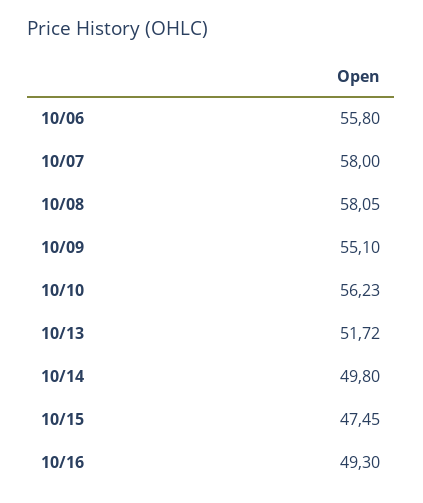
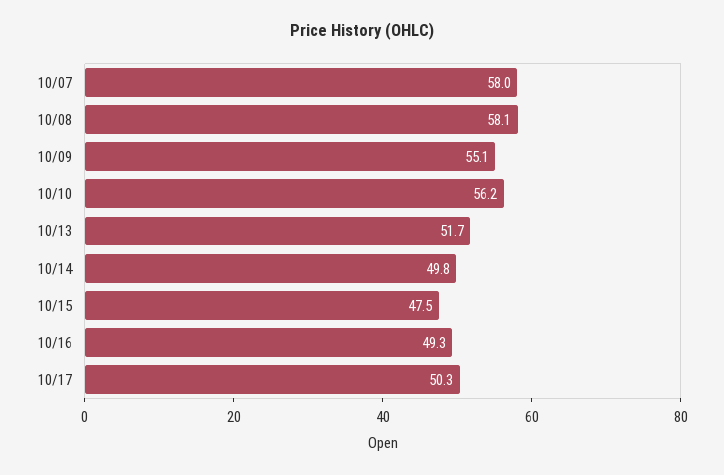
10/06: 55.8 -> none
10/17: none -> 50.3

